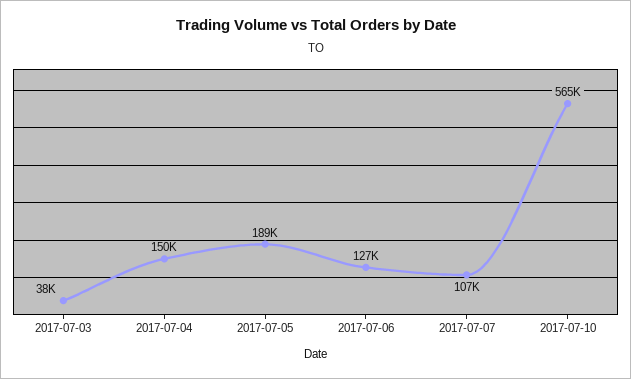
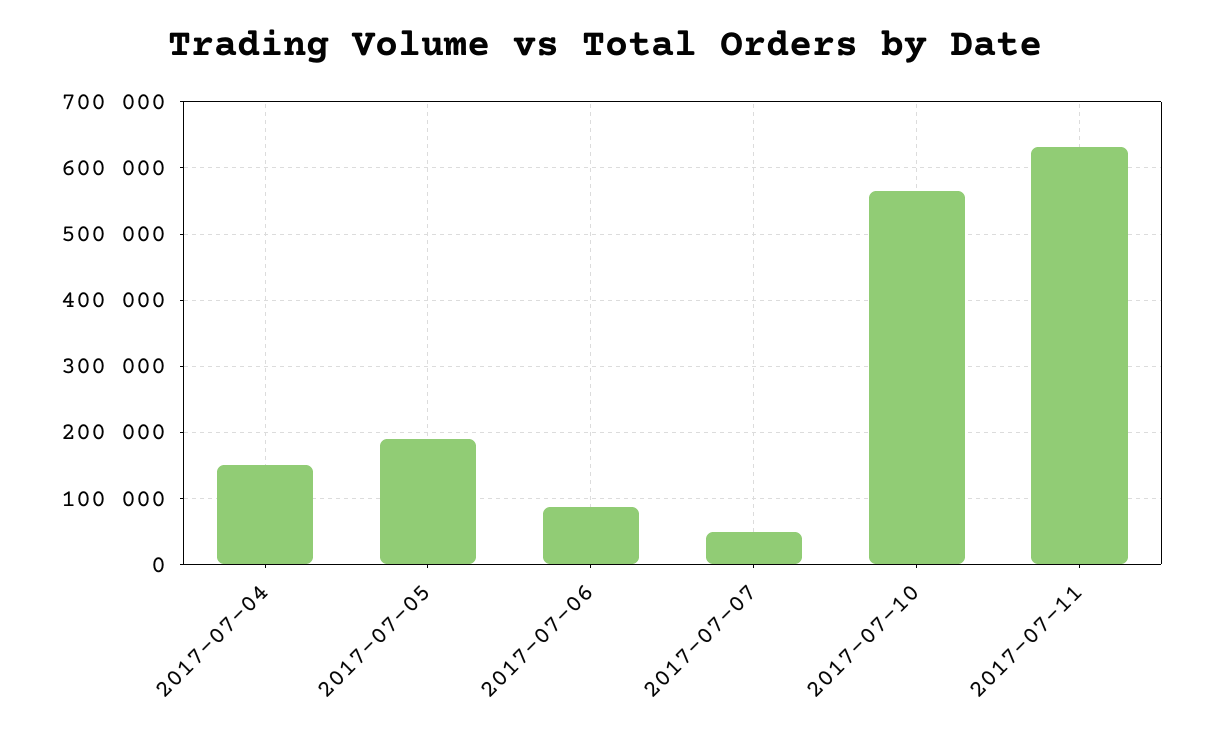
2017-07-03: 38000 -> none
2017-07-06: 127000 -> 90000
2017-07-07: 107000 -> 50000
2017-07-11: none -> 630000

